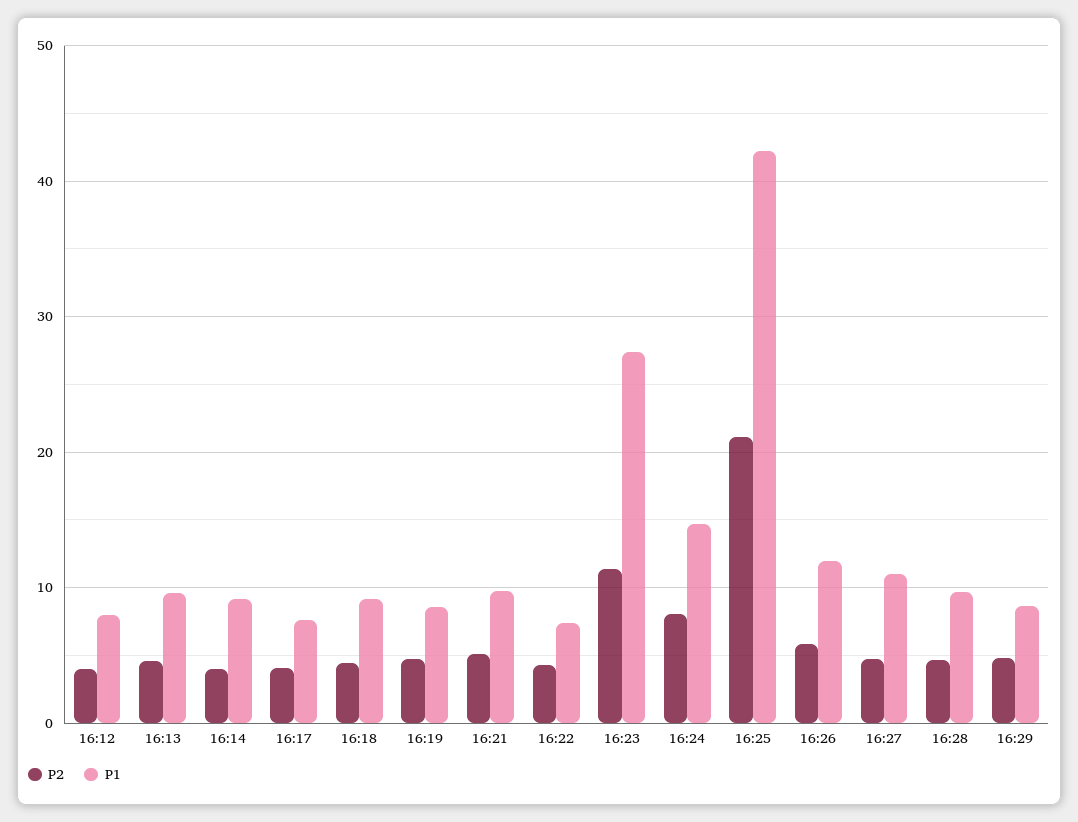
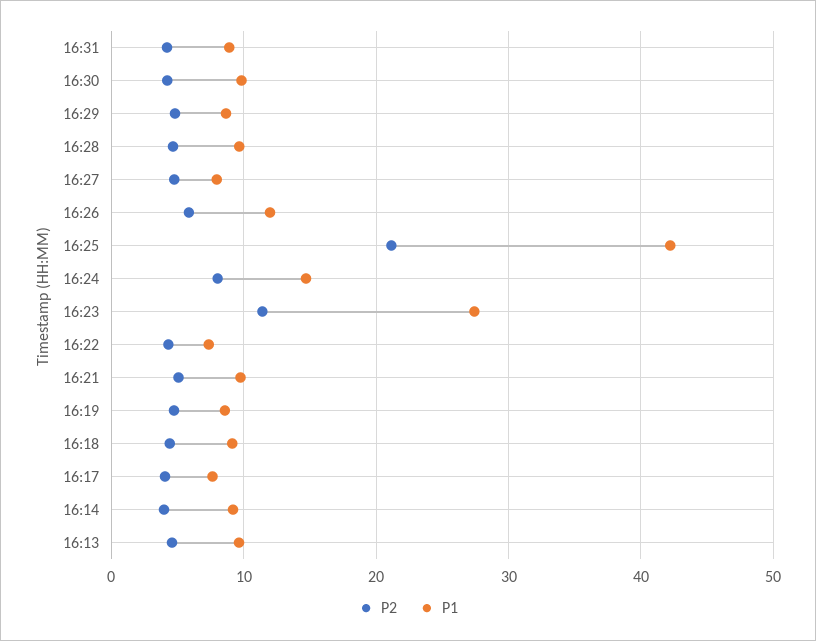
P2, 16:12: 4 -> none
P1, 16:12: 8 -> none
P1, 16:27: 11 -> 8
P2, 16:31: none -> 4
P1, 16:31: none -> 9
P2, 16:30: none -> 4
P1, 16:30: none -> 10

